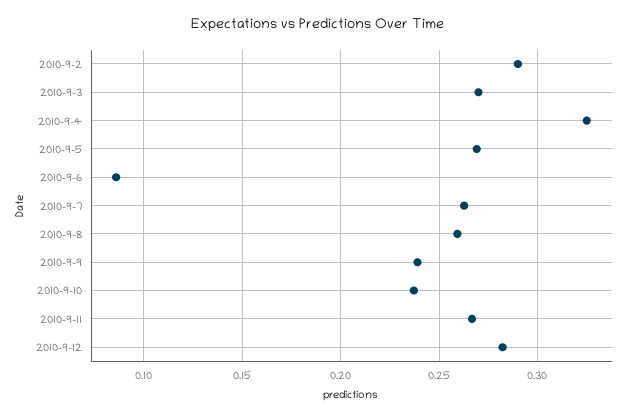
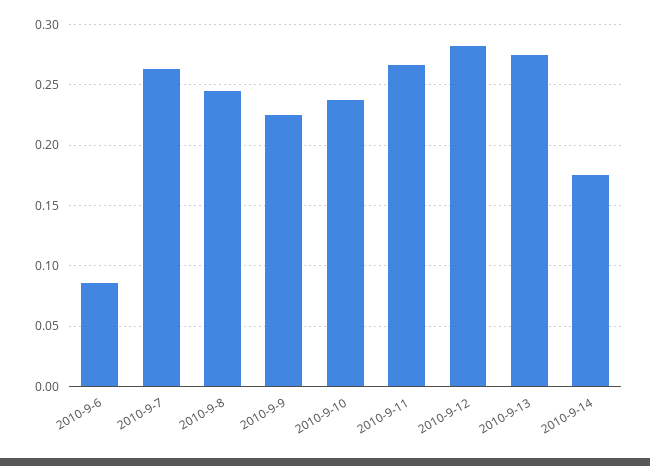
2010-9-2: 0.29 -> none
2010-9-3: 0.27 -> none
2010-9-4: 0.325 -> none
2010-9-5: 0.27 -> none
2010-9-8: 0.26 -> 0.245
2010-9-9: 0.24 -> 0.225
2010-9-13: none -> 0.275
2010-9-14: none -> 0.175

